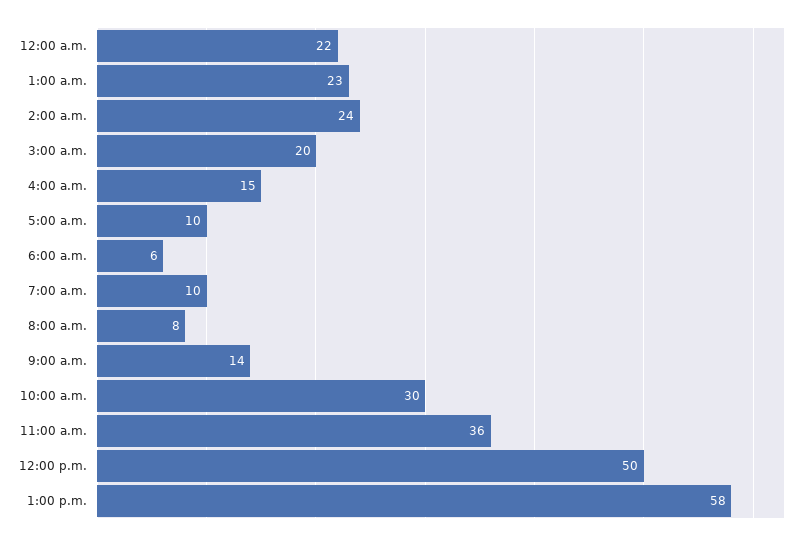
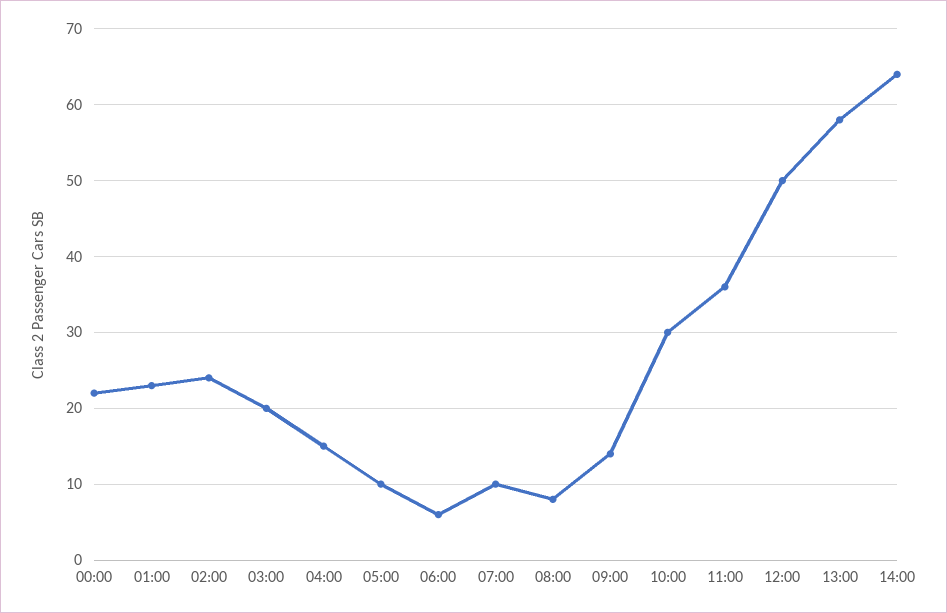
14:00: none -> 64

